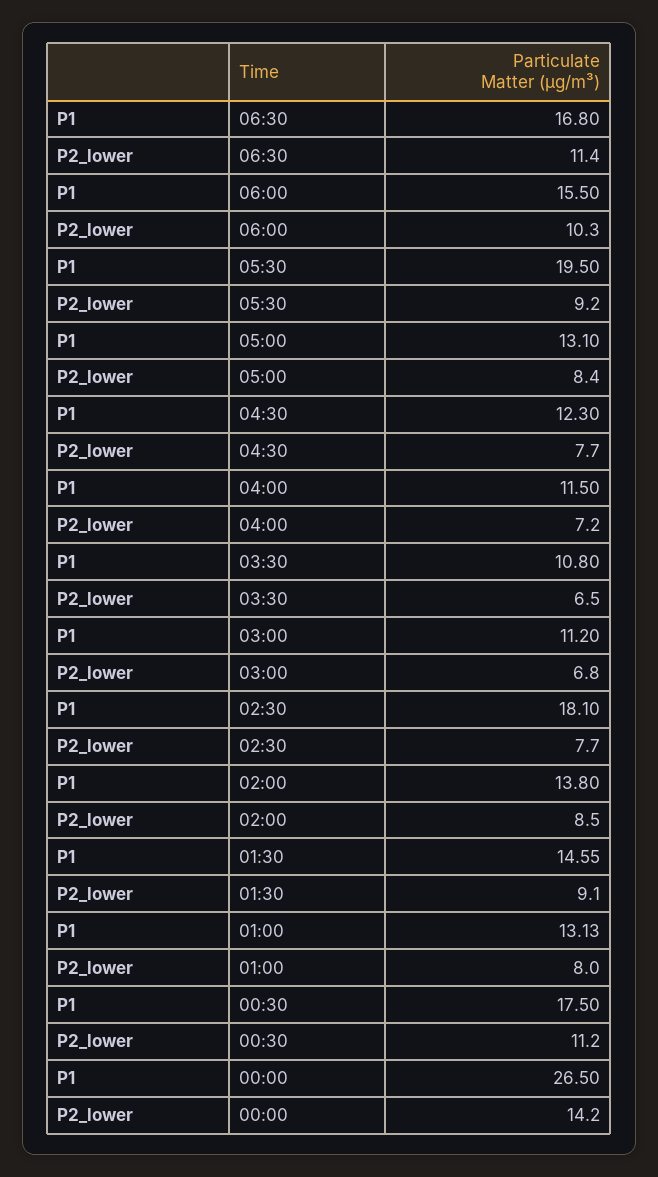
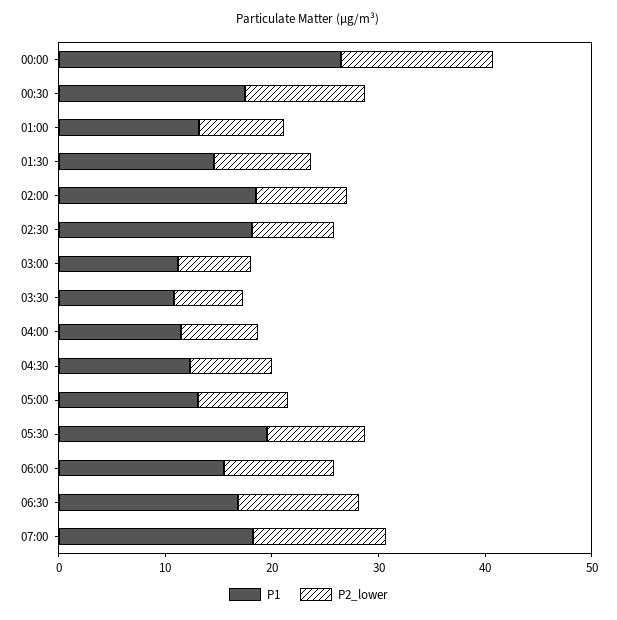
P1, 02:00: 13.8 -> 18
P1, 07:00: none -> 18
P2_lower, 07:00: none -> 12

